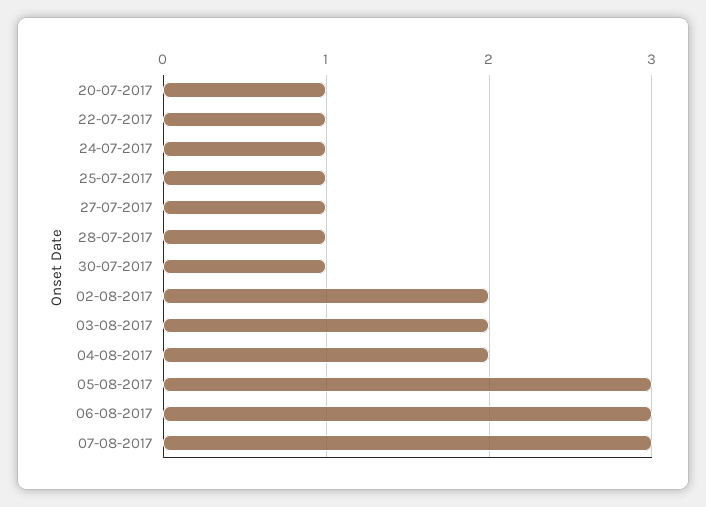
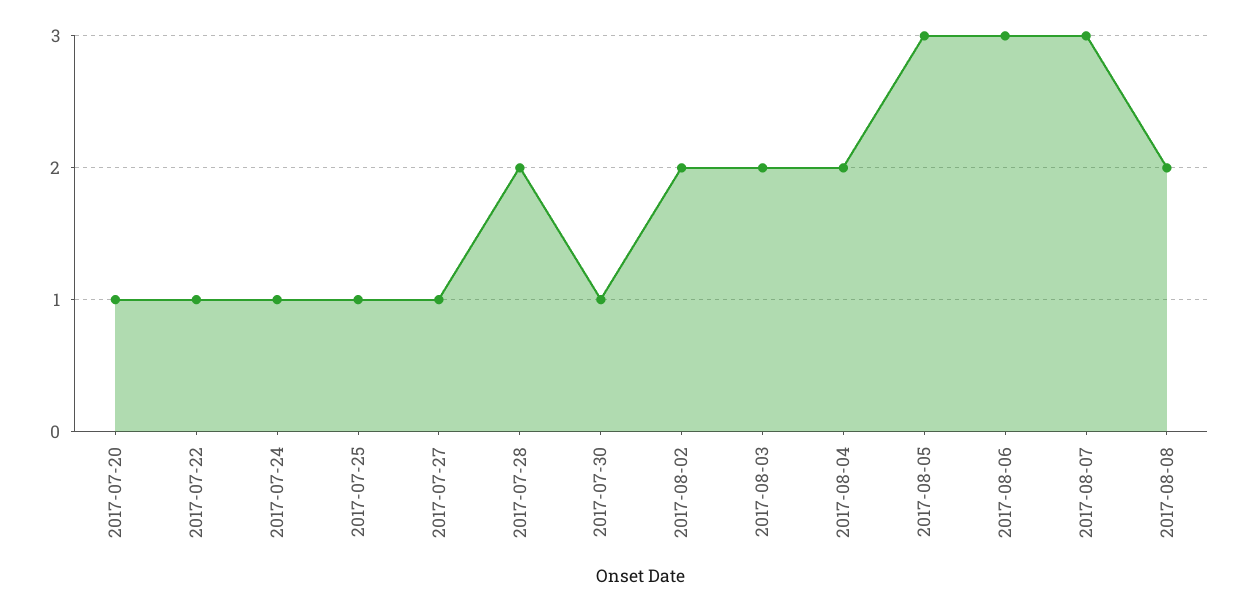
28-07-2017: 1 -> 2
2017-08-08: none -> 2

